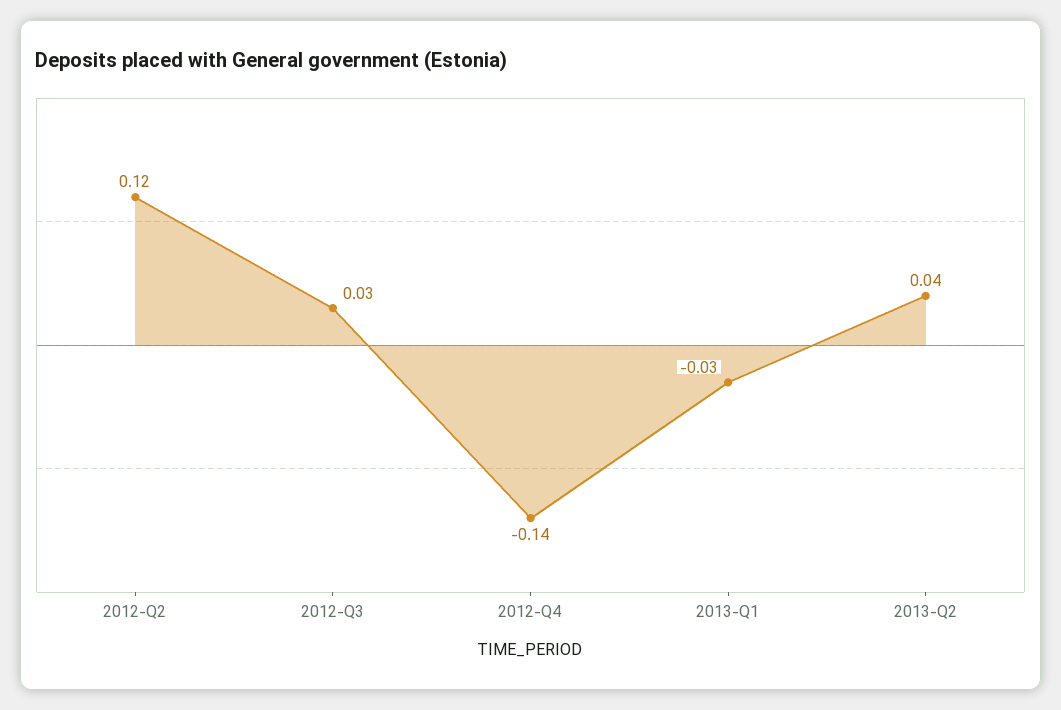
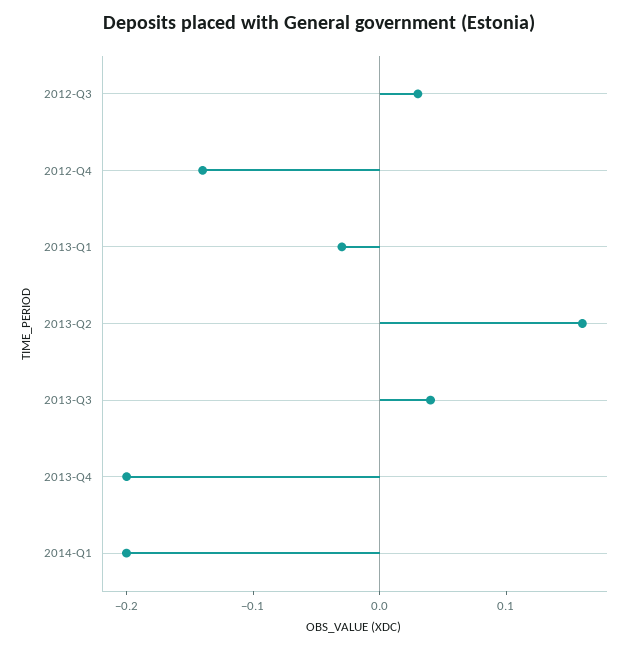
2012-Q2: 0.12 -> none
2013-Q2: 0.04 -> 0.16
2013-Q3: none -> 0.04
2013-Q4: none -> -0.2
2014-Q1: none -> -0.2

